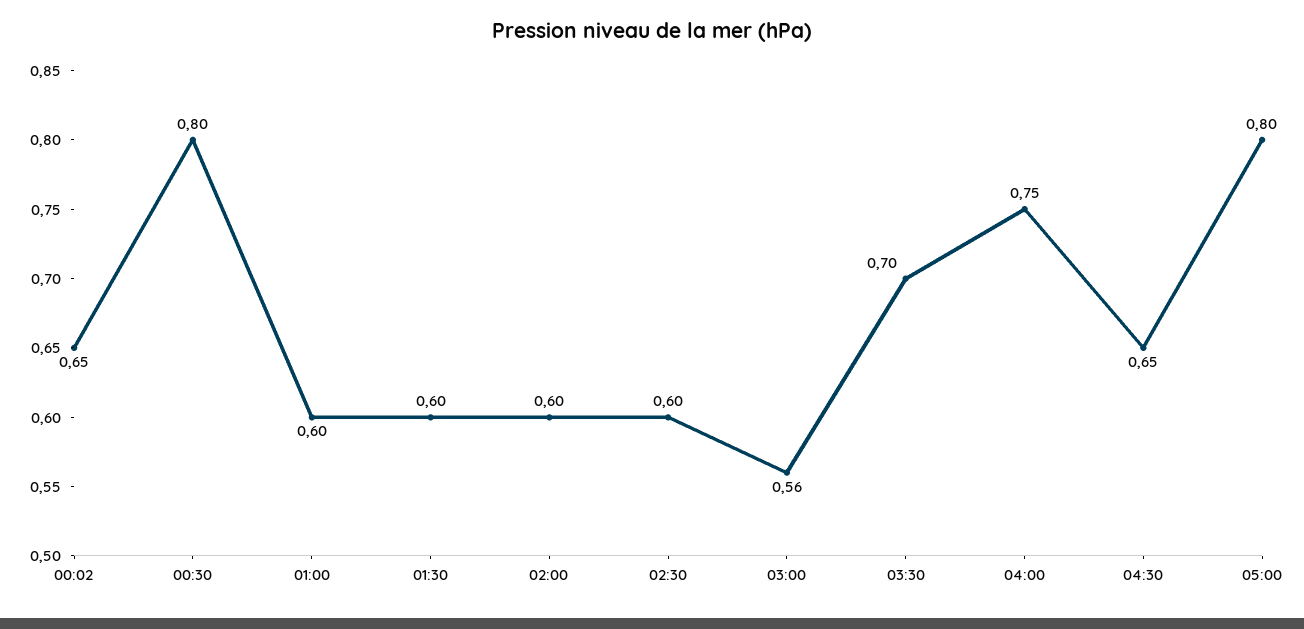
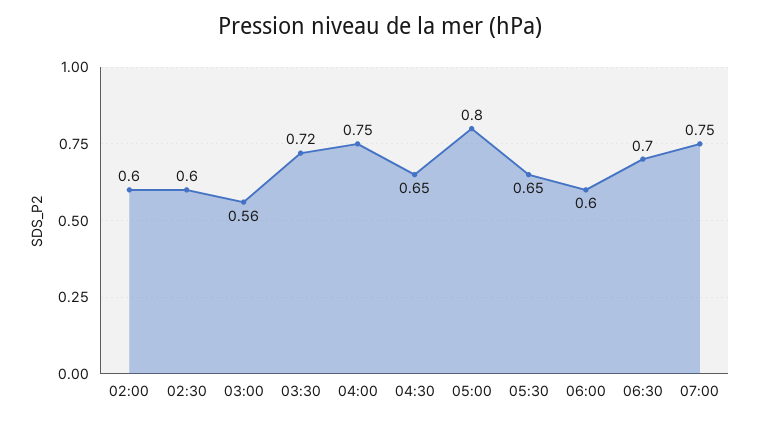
00:02: 0.65 -> none
00:30: 0.8 -> none
01:00: 0.6 -> none
01:30: 0.6 -> none
03:30: 0.7 -> 0.72
05:30: none -> 0.65
06:00: none -> 0.6
06:30: none -> 0.7
07:00: none -> 0.75

